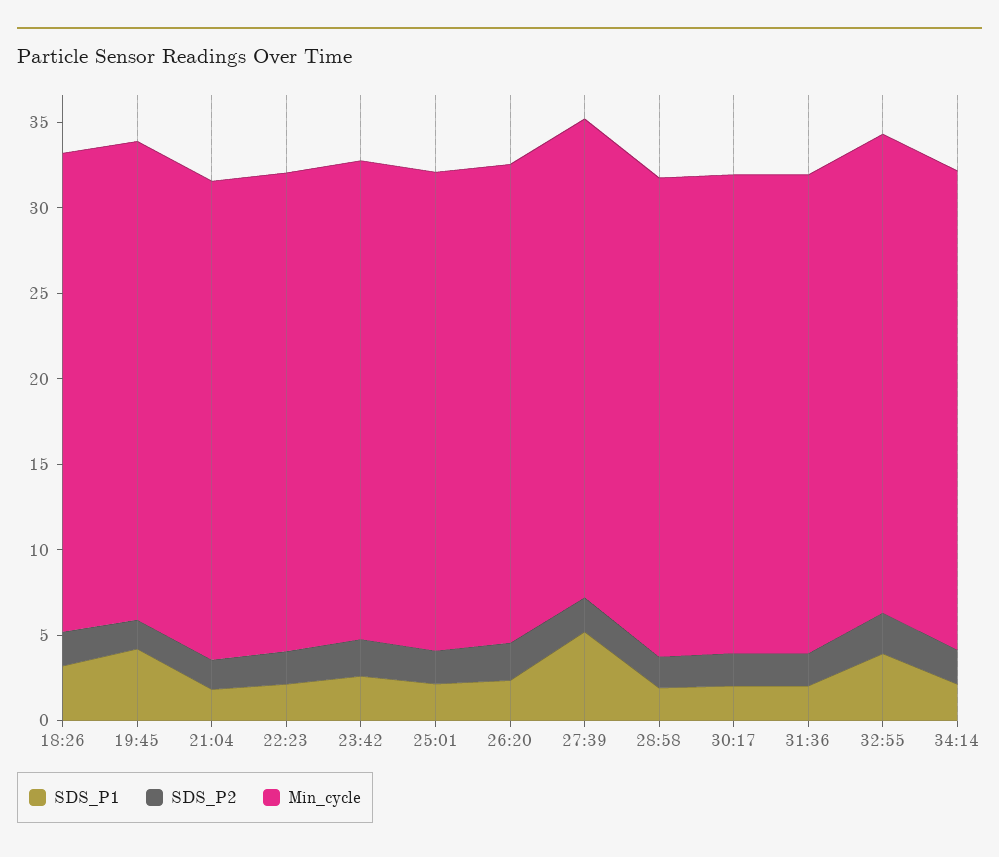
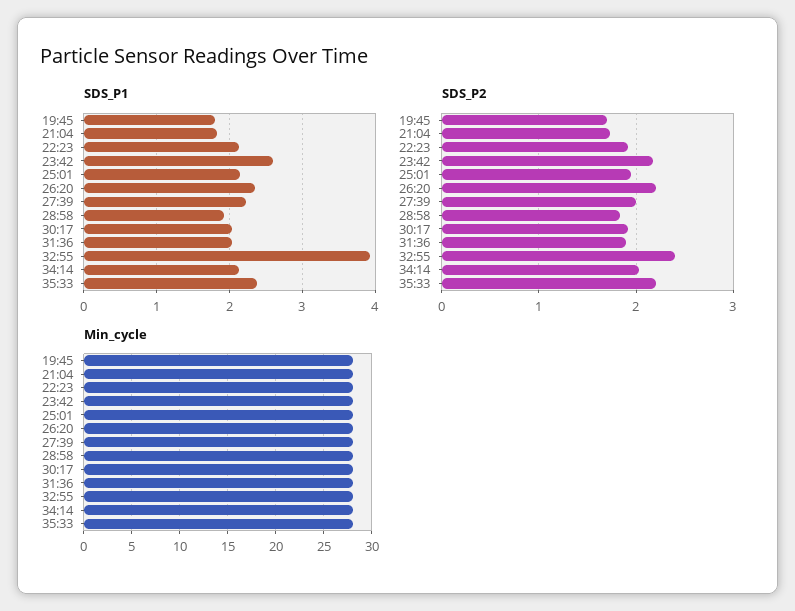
SDS_P1, 18:26: 3 -> none
SDS_P2, 18:26: 2 -> none
Min_cycle, 18:26: 28 -> none
SDS_P1, 19:45: 4 -> 1.8
SDS_P1, 27:39: 5 -> 2.2
SDS_P1, 35:33: none -> 2.4
SDS_P2, 35:33: none -> 2.2
Min_cycle, 35:33: none -> 28

